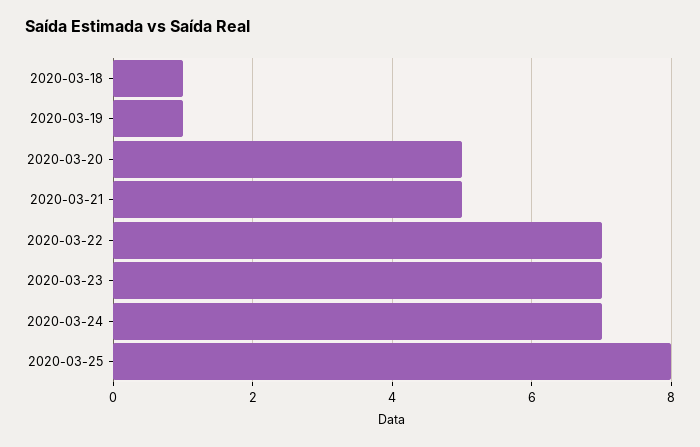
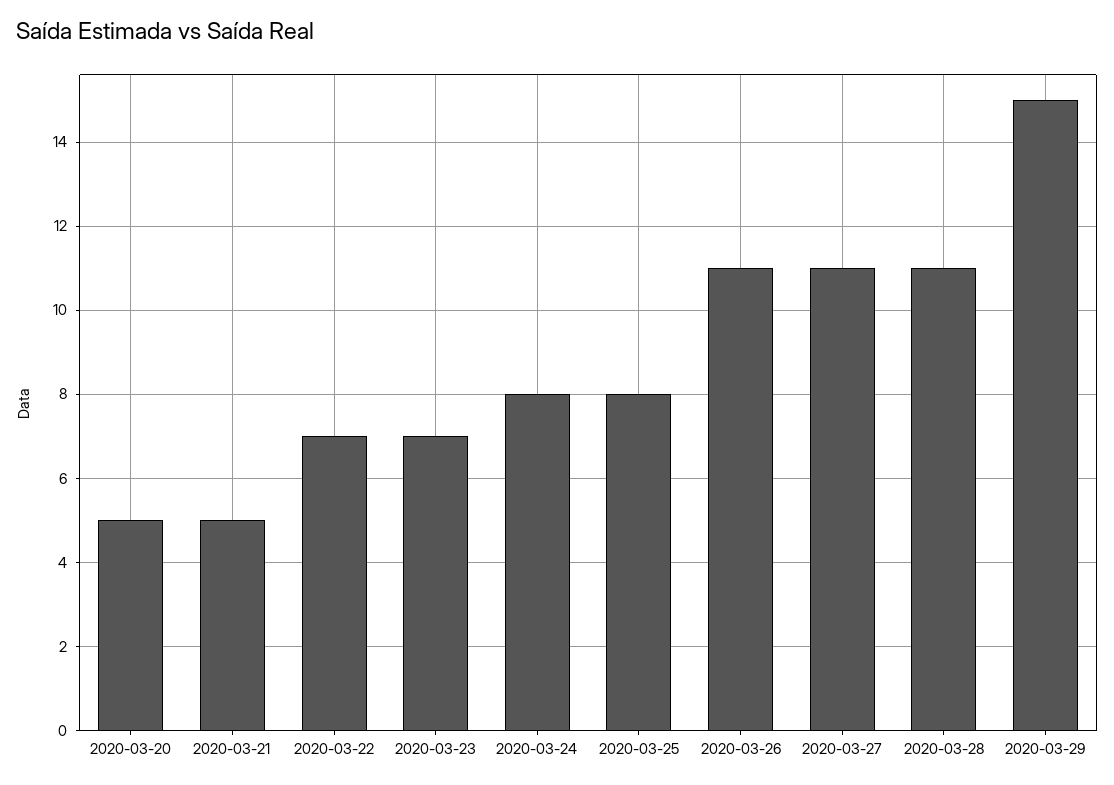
2020-03-18: 1 -> none
2020-03-19: 1 -> none
2020-03-24: 7 -> 8
2020-03-26: none -> 11
2020-03-27: none -> 11
2020-03-28: none -> 11
2020-03-29: none -> 15

